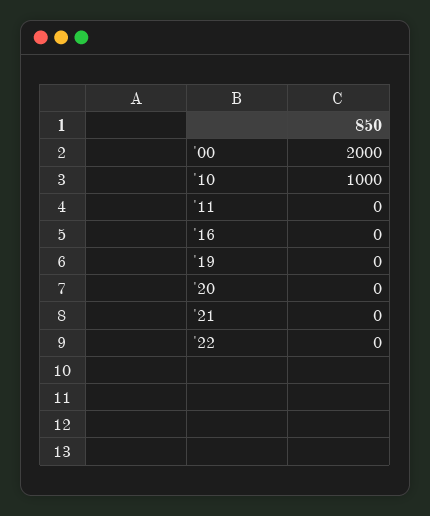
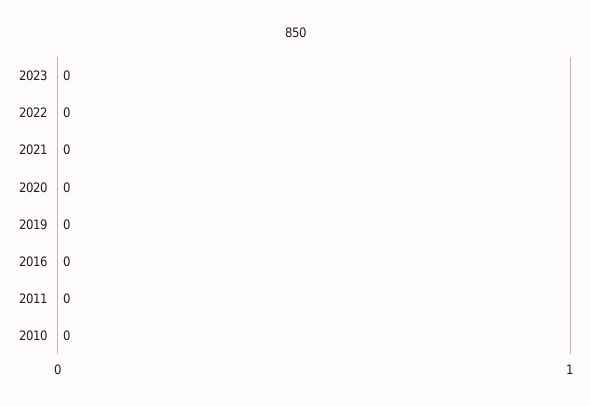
'00: 2000 -> none
'10: 1000 -> 0
2023: none -> 0

